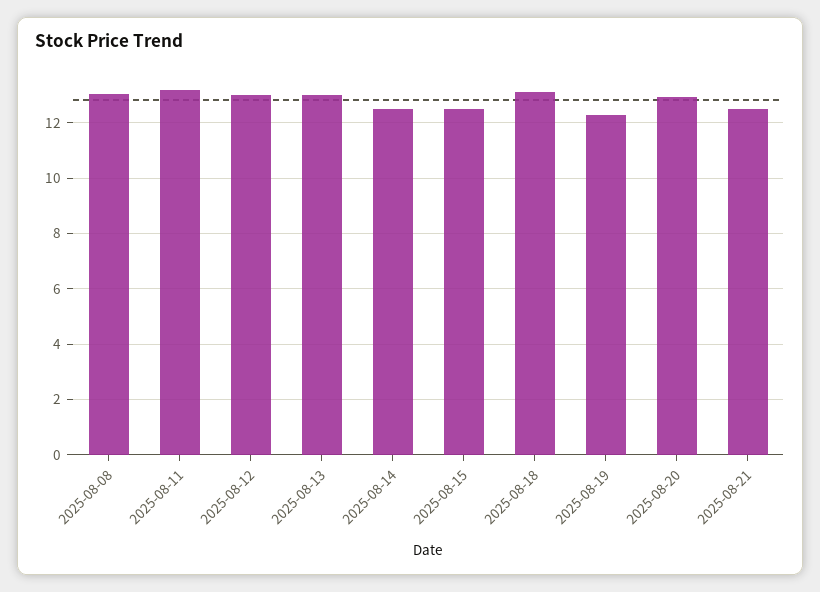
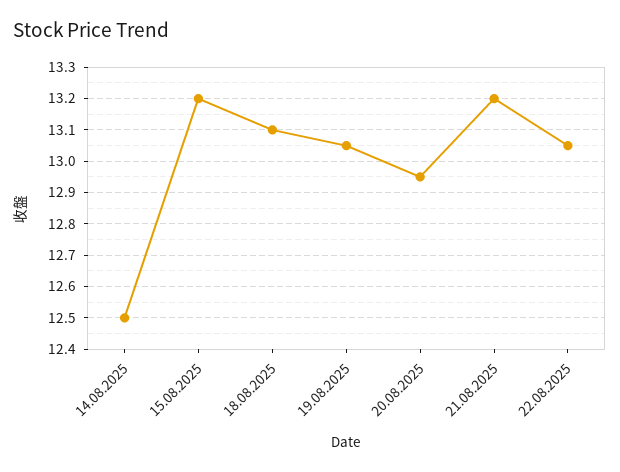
2025-08-08: 13 -> none
2025-08-11: 13.25 -> none
2025-08-12: 13 -> none
2025-08-13: 13 -> none
2025-08-15: 12.5 -> 13.2
2025-08-19: 12.25 -> 13.05
2025-08-21: 12.5 -> 13.2
22.08.2025: none -> 13.05

